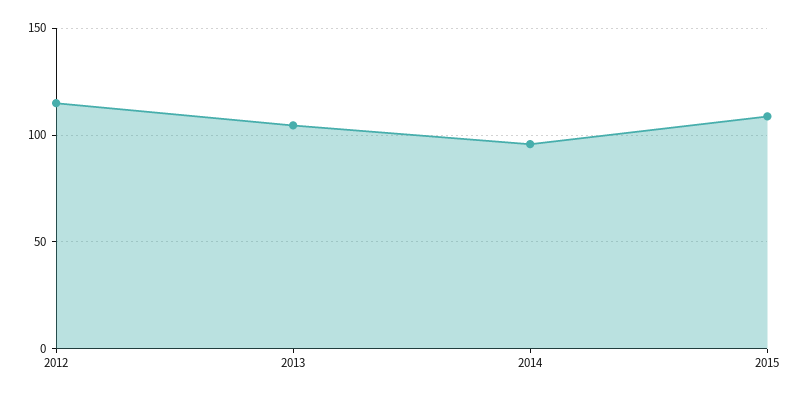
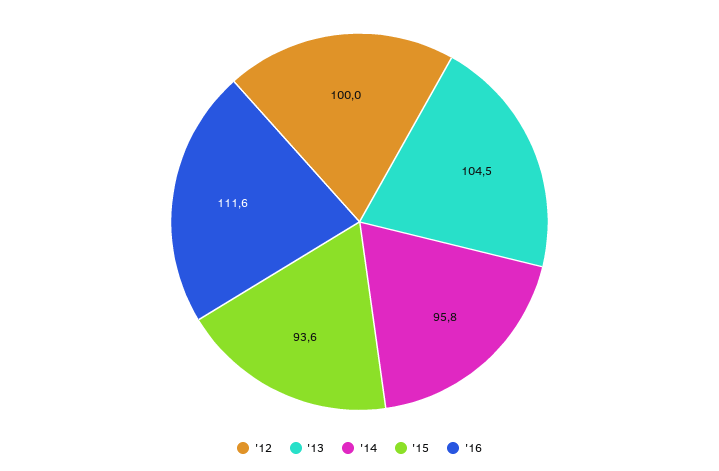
2012: 115 -> 100
2015: 110 -> 93.6
'16: none -> 111.6

